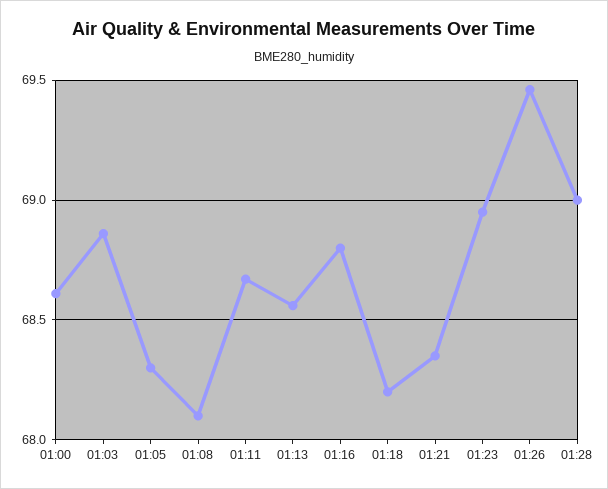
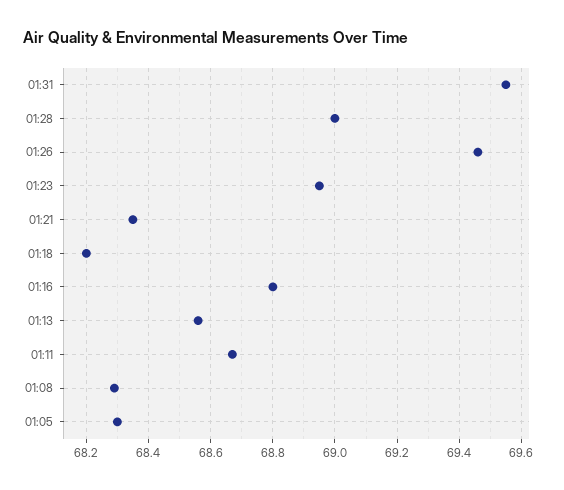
01:00: 68.6 -> none
01:03: 68.85 -> none
01:08: 68.1 -> 68.3
01:31: none -> 69.55

